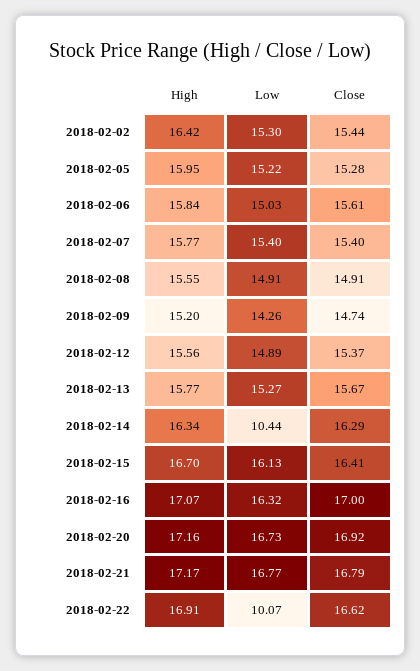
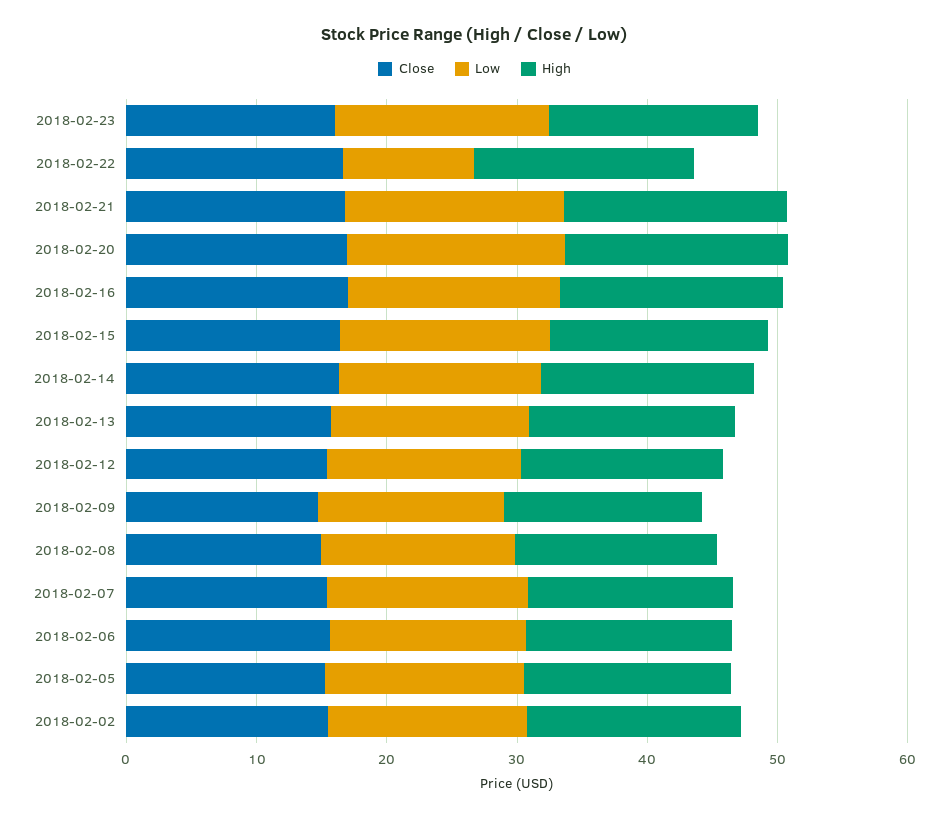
Low, 2018-02-14: 10.44 -> 16
Close, 2018-02-23: none -> 16
Low, 2018-02-23: none -> 16
High, 2018-02-23: none -> 16

